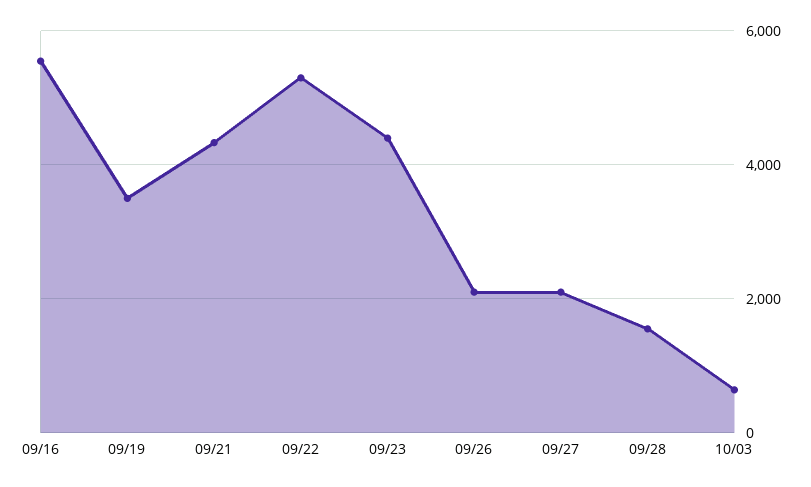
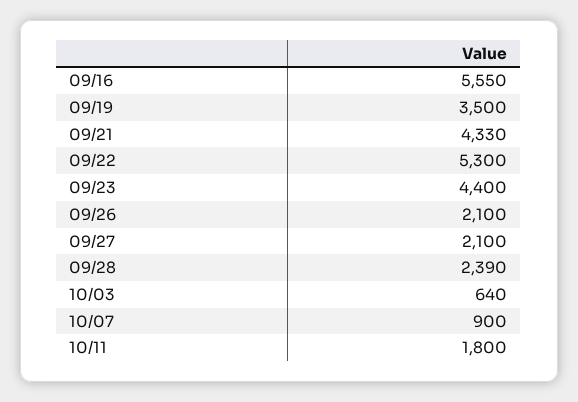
09/28: 1600 -> 2390
10/07: none -> 900
10/11: none -> 1800

